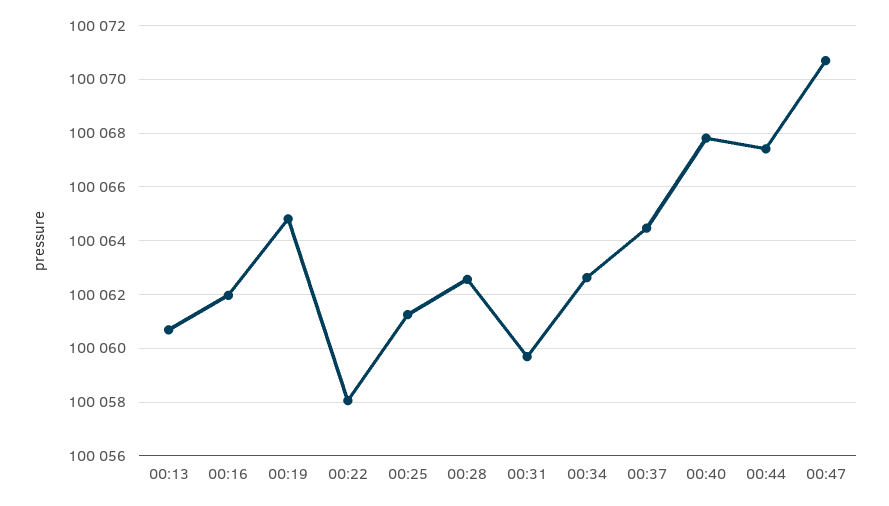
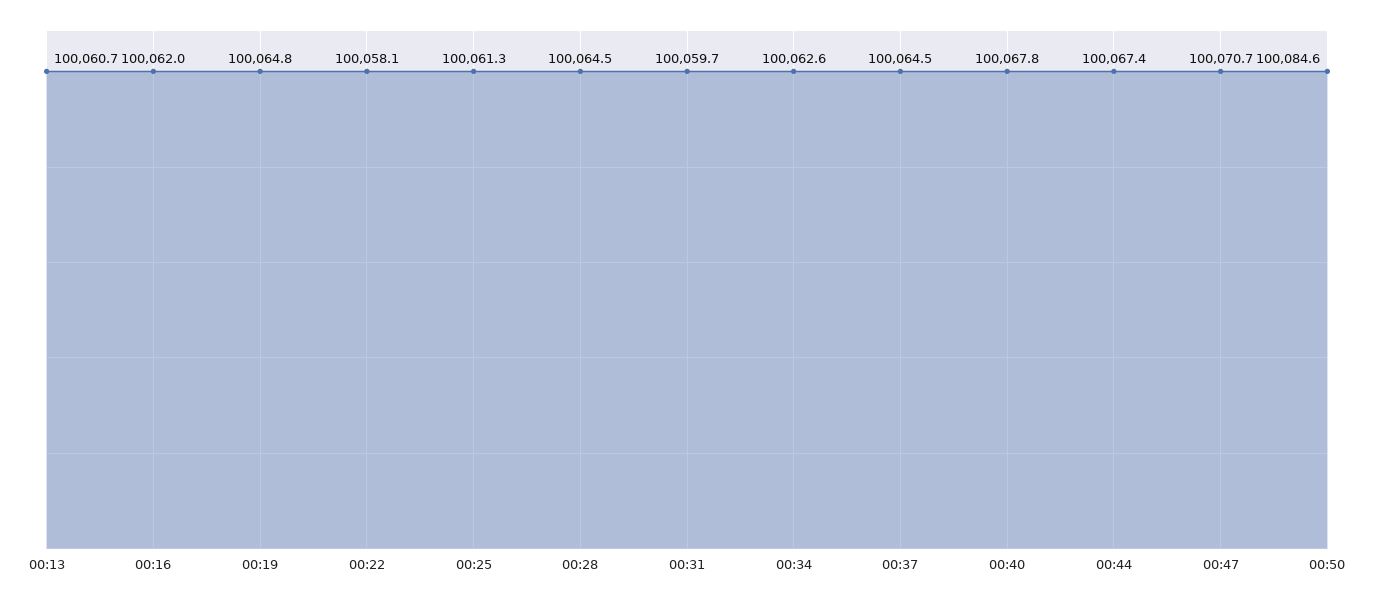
00:28: 100062.5 -> 100064.5
00:50: none -> 100084.6

